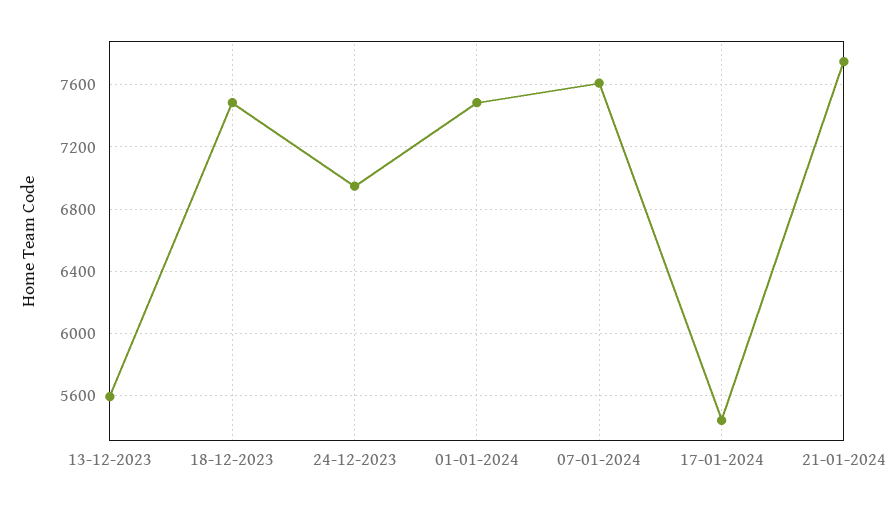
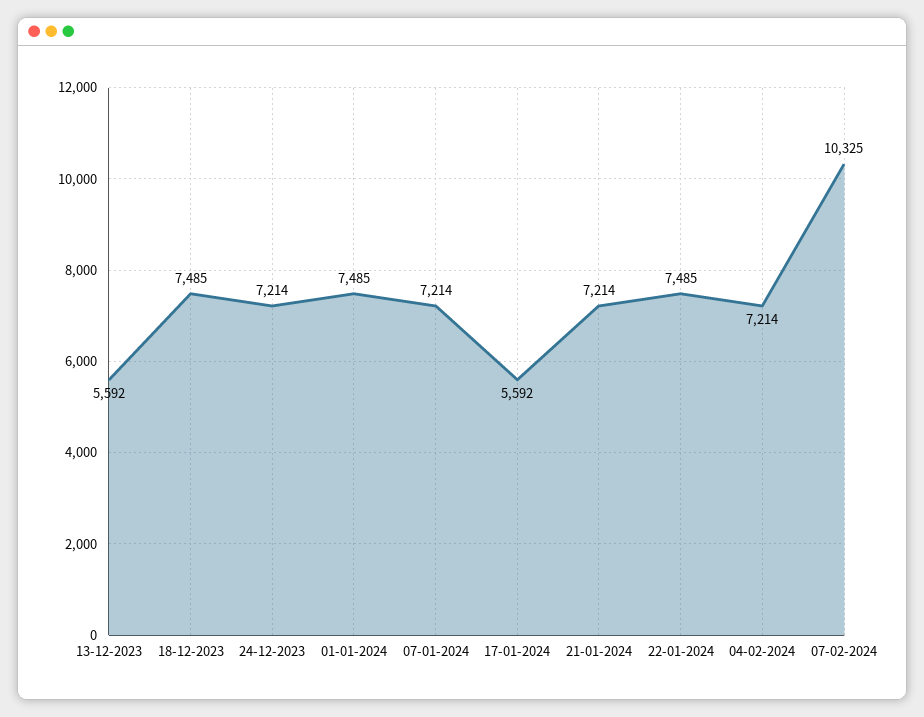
24-12-2023: 6950 -> 7214
07-01-2024: 7600 -> 7214
17-01-2024: 5450 -> 5592
21-01-2024: 7750 -> 7214
22-01-2024: none -> 7485
04-02-2024: none -> 7214
07-02-2024: none -> 10325

